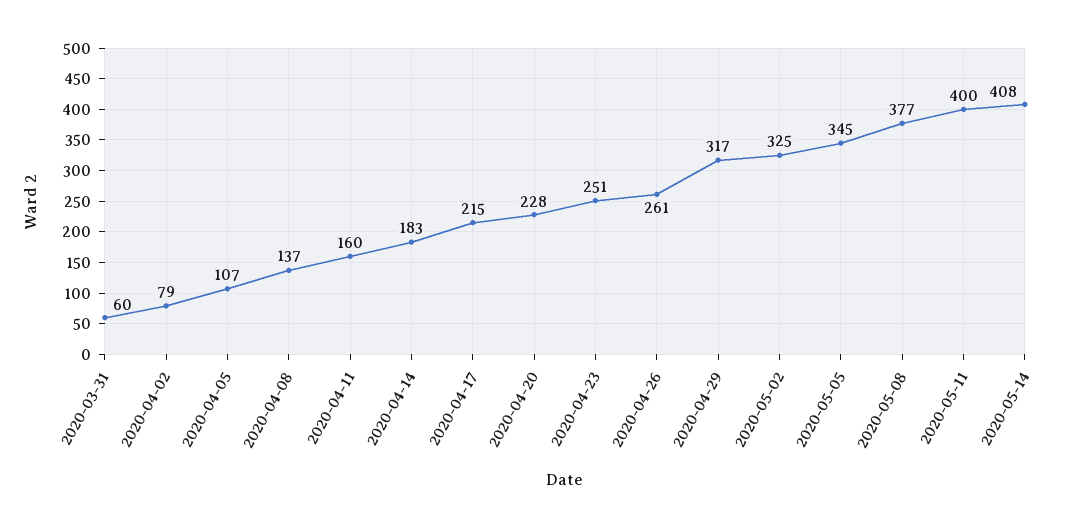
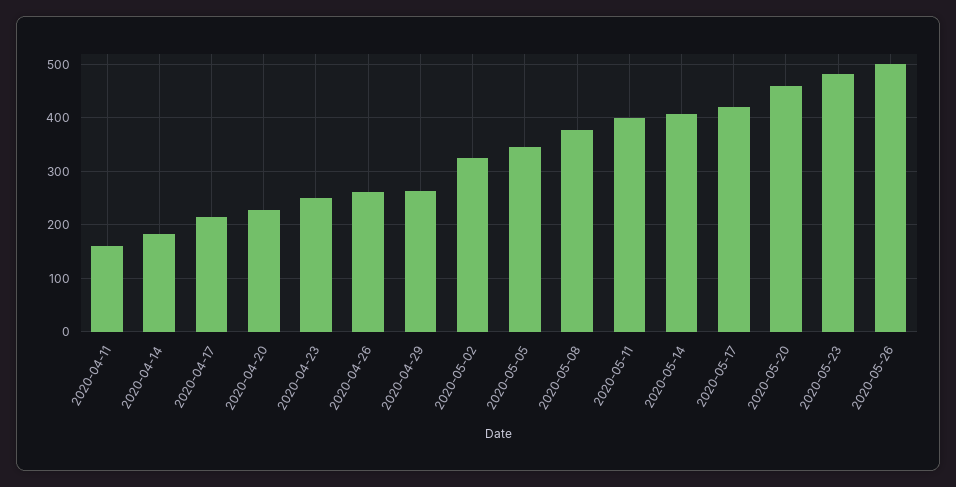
2020-03-31: 60 -> none
2020-04-02: 79 -> none
2020-04-05: 107 -> none
2020-04-08: 137 -> none
2020-04-29: 317 -> 260
2020-05-17: none -> 420
2020-05-20: none -> 460
2020-05-23: none -> 480
2020-05-26: none -> 500

